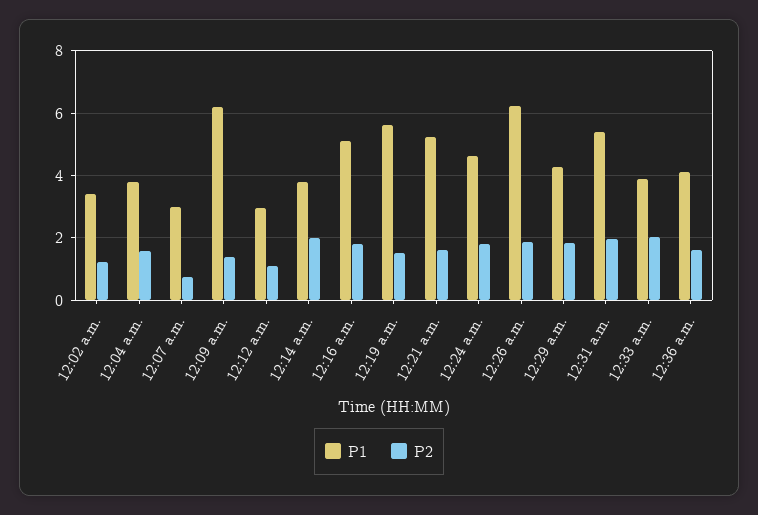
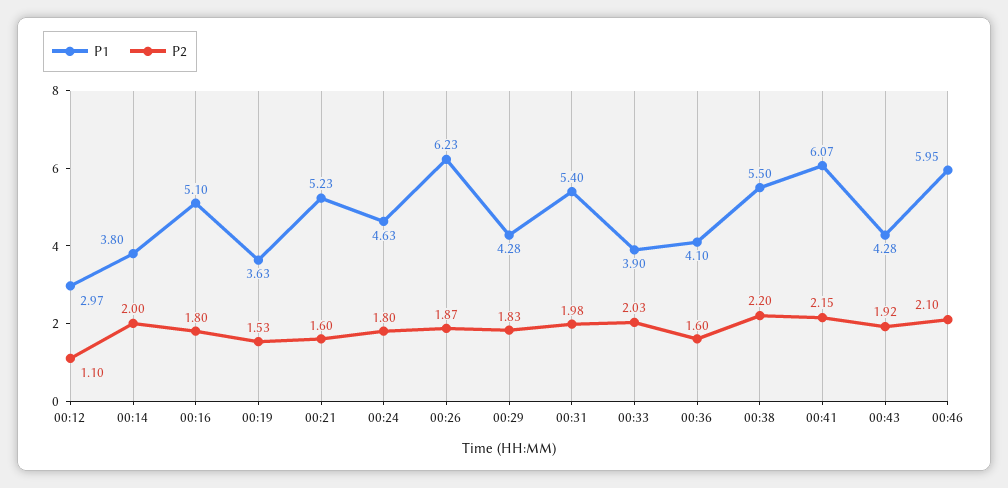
P1, 12:02 a.m.: 3.4 -> none
P2, 12:02 a.m.: 1.2 -> none
P1, 12:04 a.m.: 3.8 -> none
P2, 12:04 a.m.: 1.6 -> none
P1, 12:07 a.m.: 3 -> none
P2, 12:07 a.m.: 0.8 -> none
P1, 12:09 a.m.: 6.2 -> none
P2, 12:09 a.m.: 1.4 -> none
P1, 12:19 a.m.: 5.6 -> 3.63
P1, 00:38: none -> 5.5
P2, 00:38: none -> 2.2
P1, 00:41: none -> 6.07
P2, 00:41: none -> 2.15
P1, 00:43: none -> 4.28
P2, 00:43: none -> 1.92
P1, 00:46: none -> 5.95
P2, 00:46: none -> 2.1

